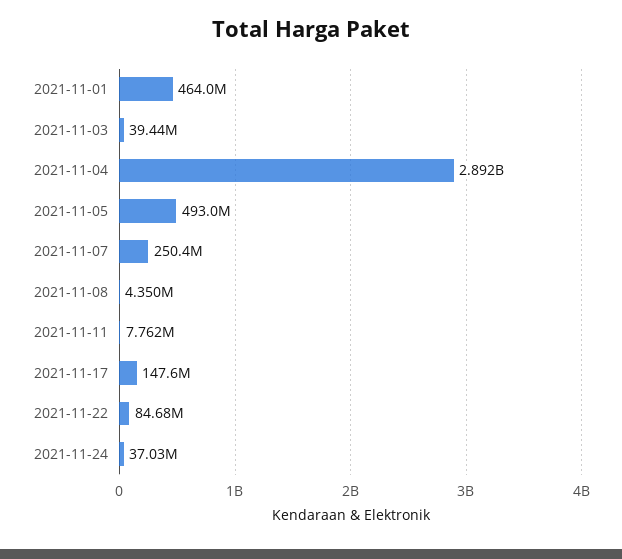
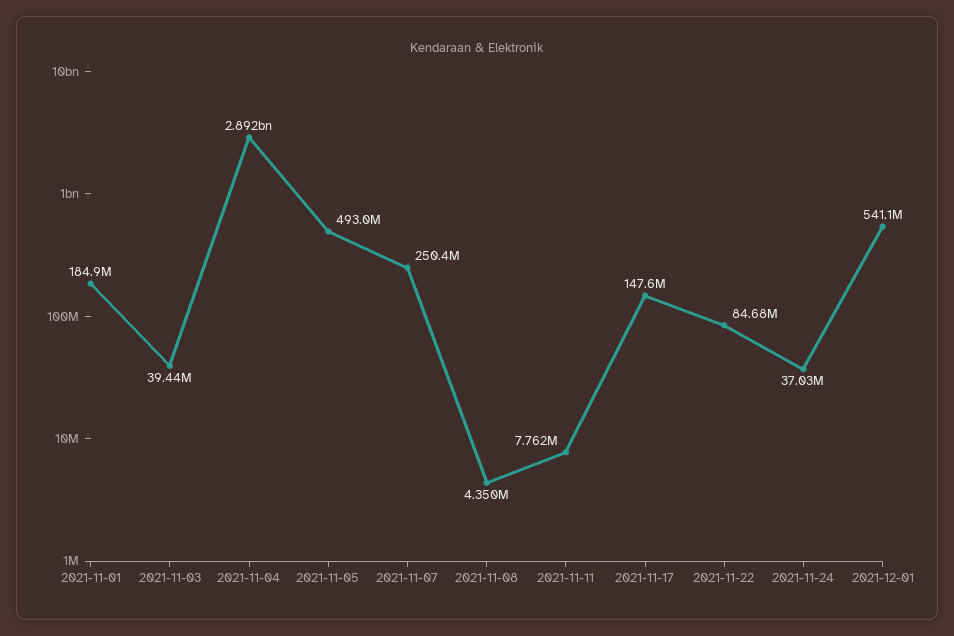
2021-11-01: 464000000 -> 184900000
2021-12-01: none -> 541100000

